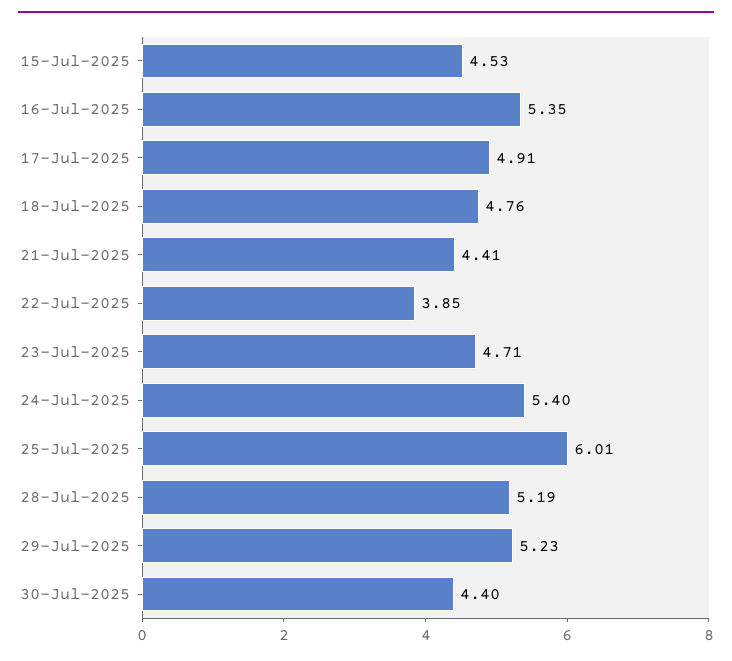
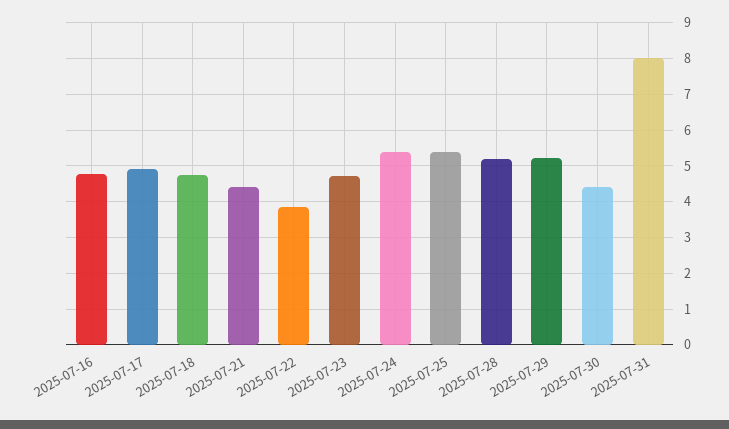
15-Jul-2025: 4.53 -> none
16-Jul-2025: 5.35 -> 4.8
25-Jul-2025: 6.01 -> 5.4
2025-07-31: none -> 8

